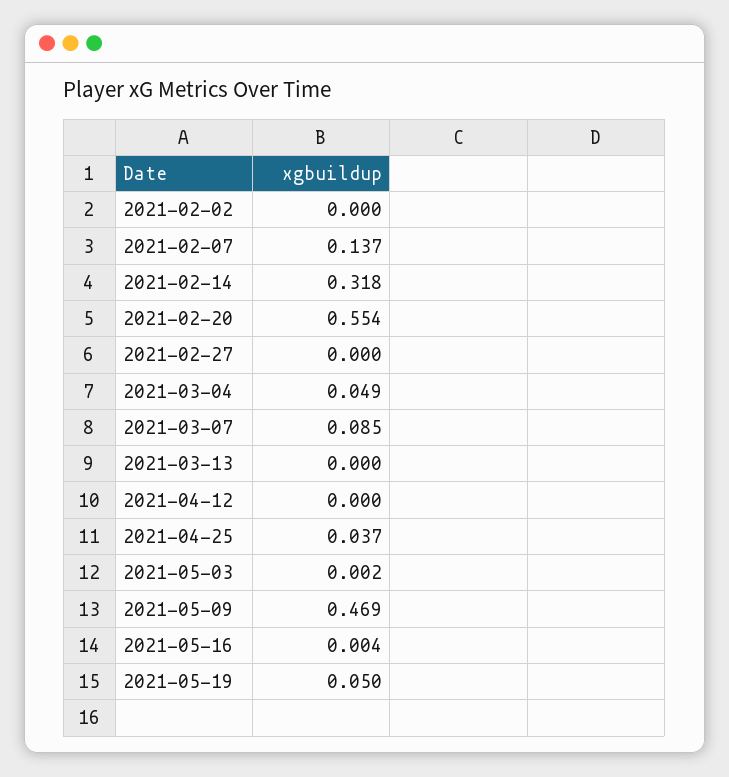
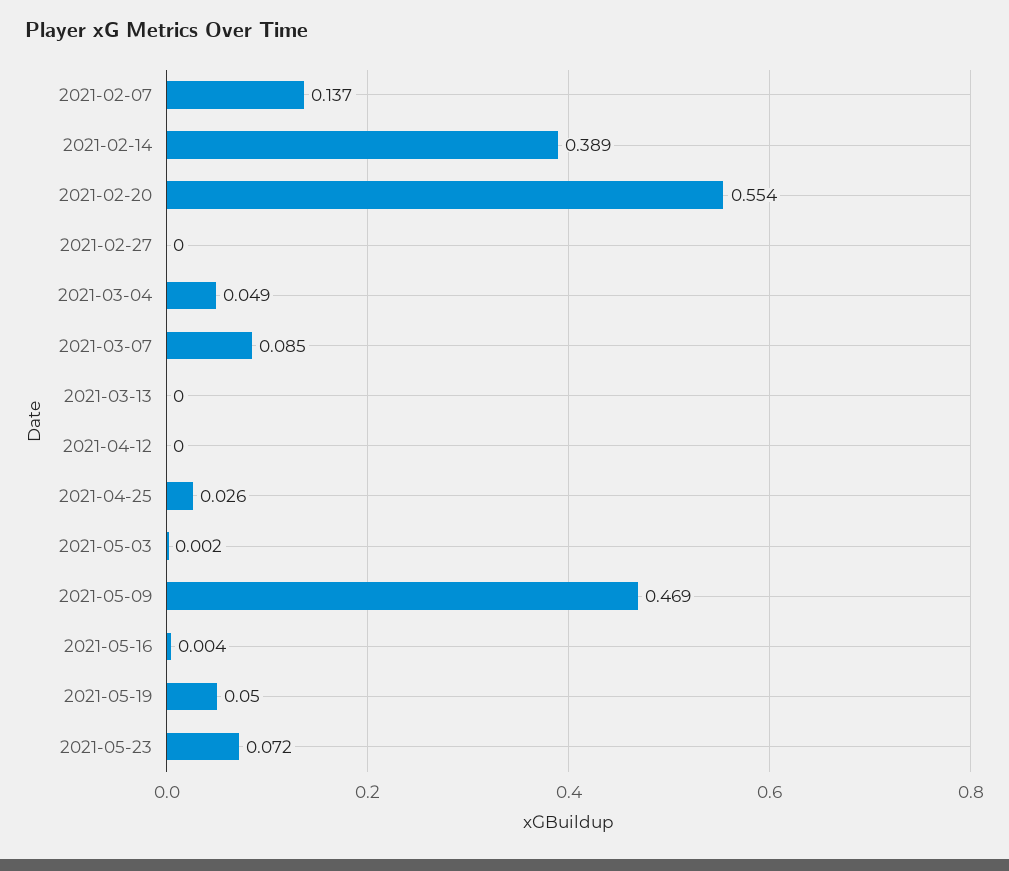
2021-02-02: 0 -> none
2021-02-14: 0.318 -> 0.389
2021-04-25: 0.037 -> 0.026
2021-05-23: none -> 0.072

